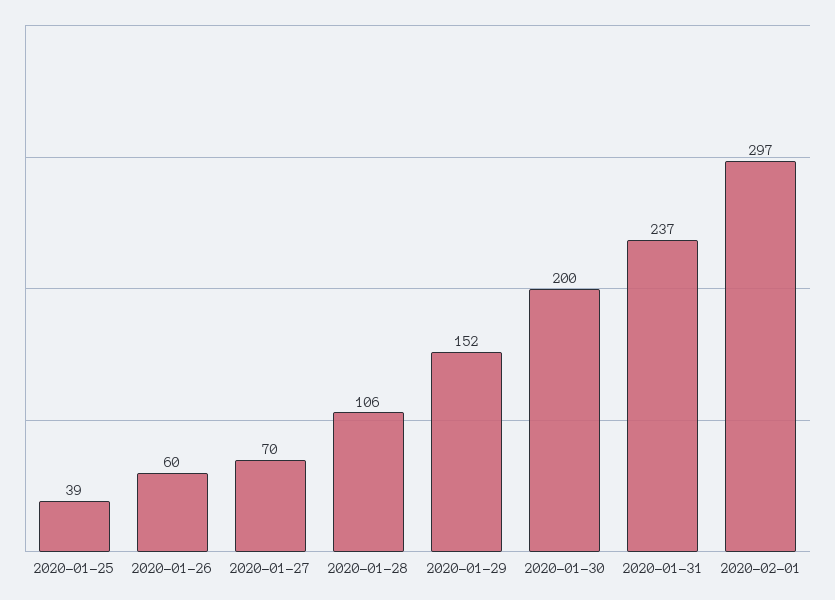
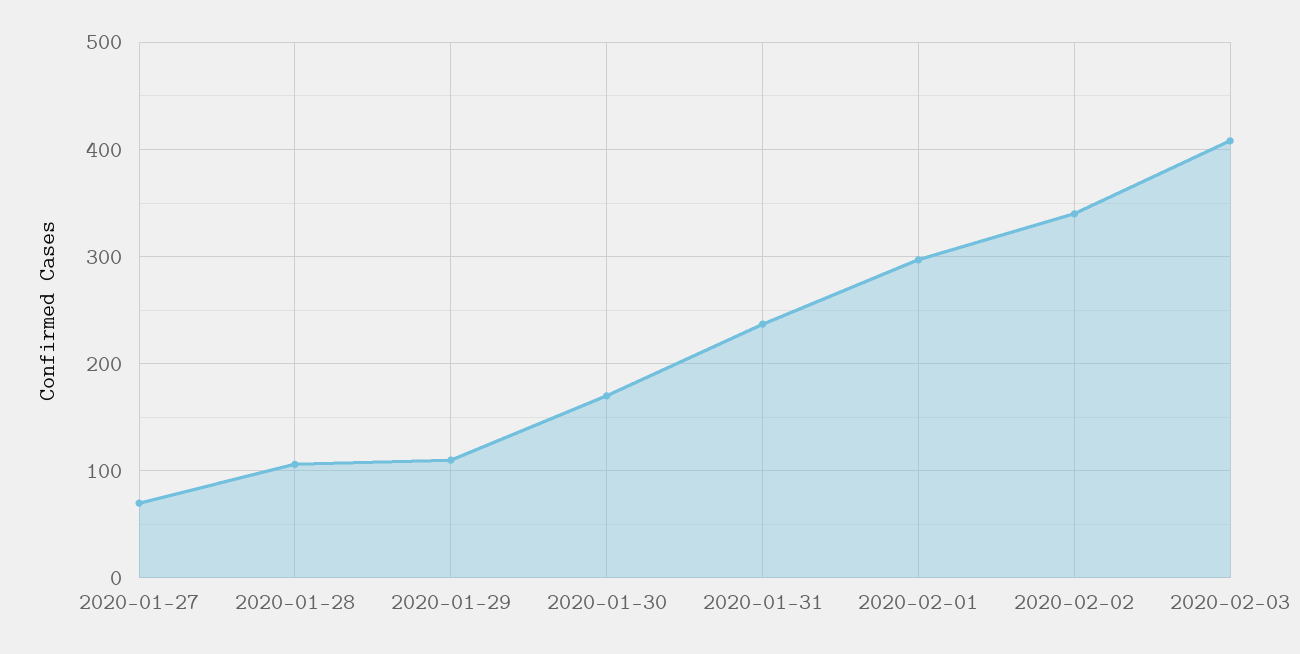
2020-01-25: 39 -> none
2020-01-26: 60 -> none
2020-01-29: 152 -> 110
2020-01-30: 200 -> 170
2020-02-02: none -> 340
2020-02-03: none -> 410

